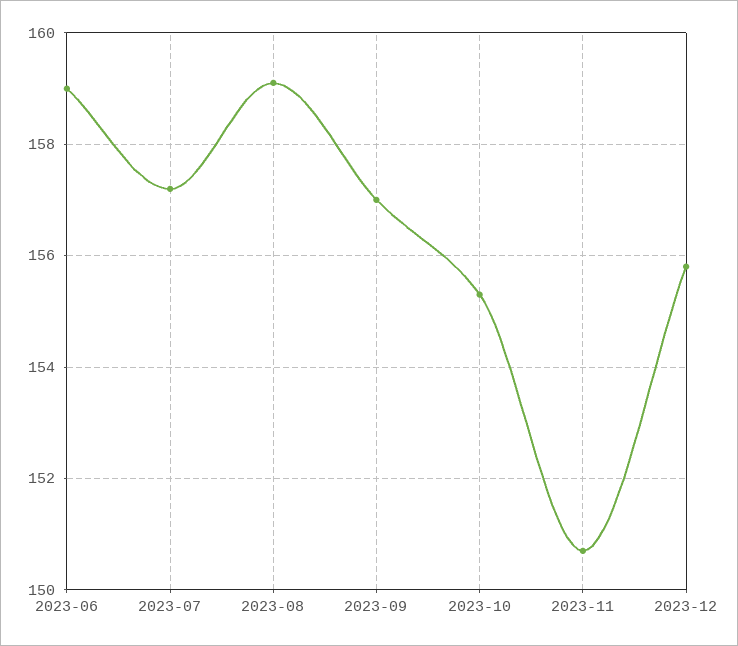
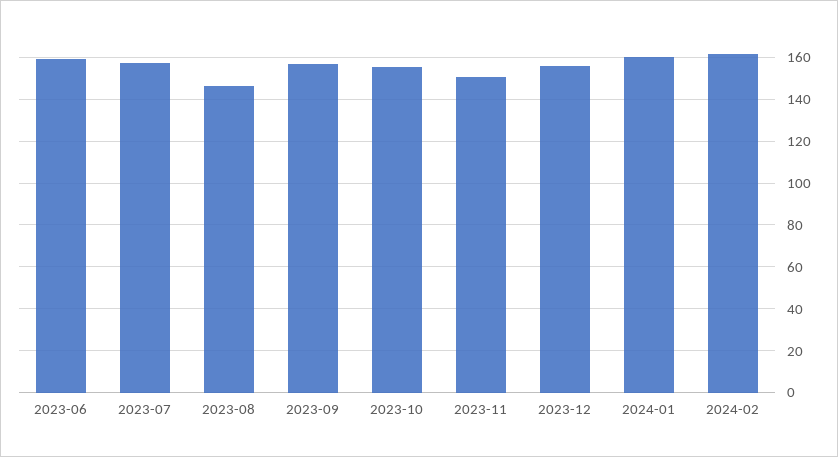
2023-08: 159 -> 145
2024-01: none -> 160
2024-02: none -> 160

